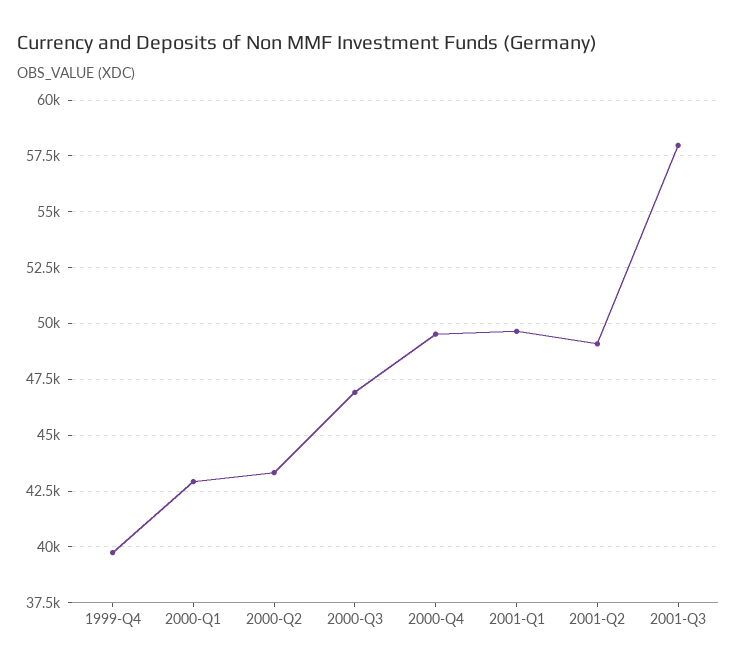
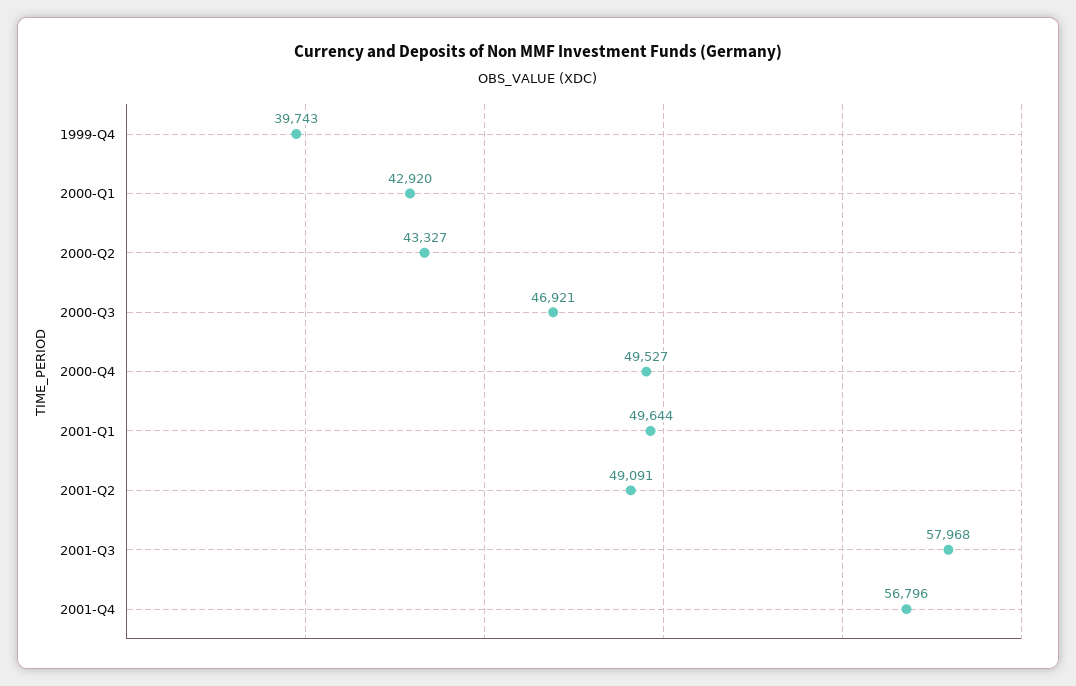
2001-Q4: none -> 56796

